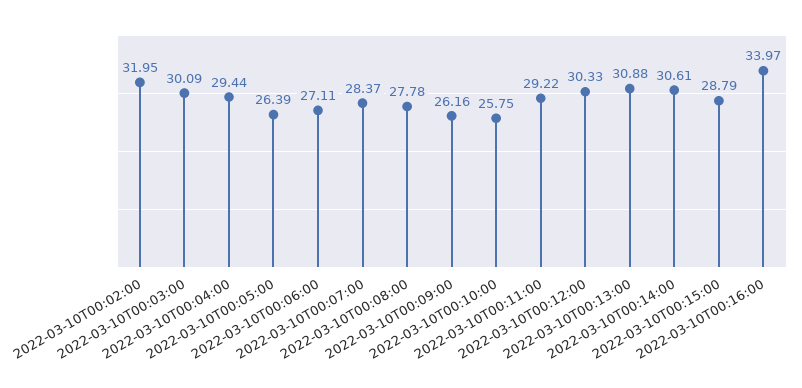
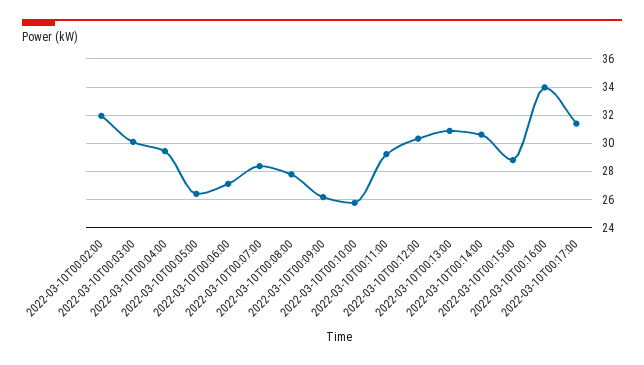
2022-03-10T00:17:00: none -> 31.5

